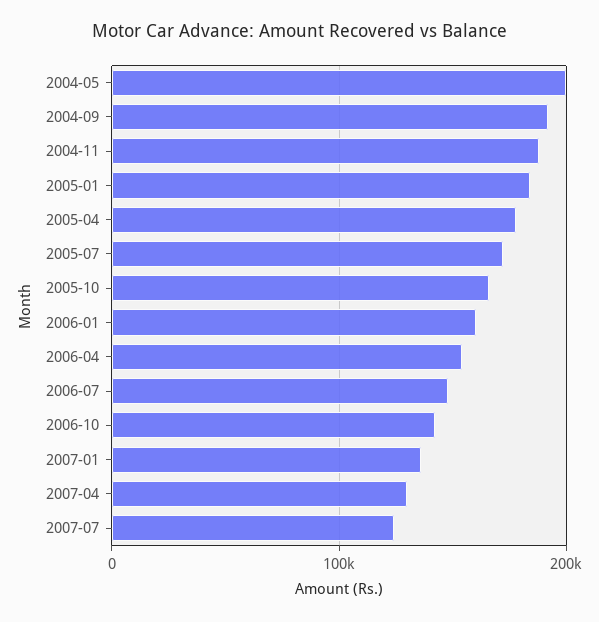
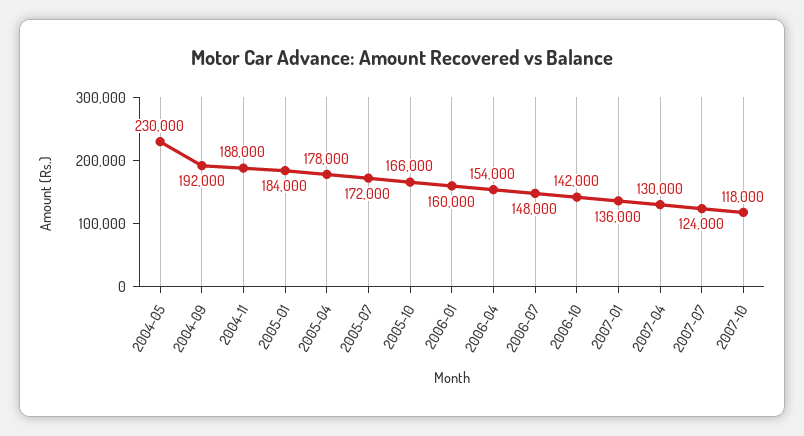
2004-05: 200000 -> 230000
2007-10: none -> 118000

